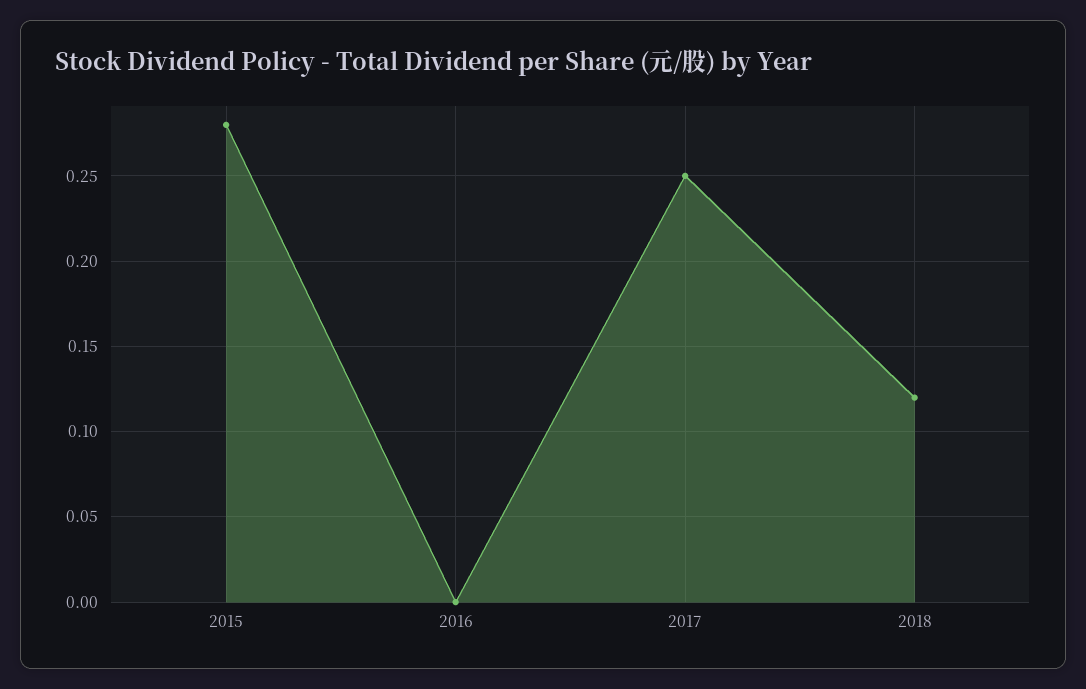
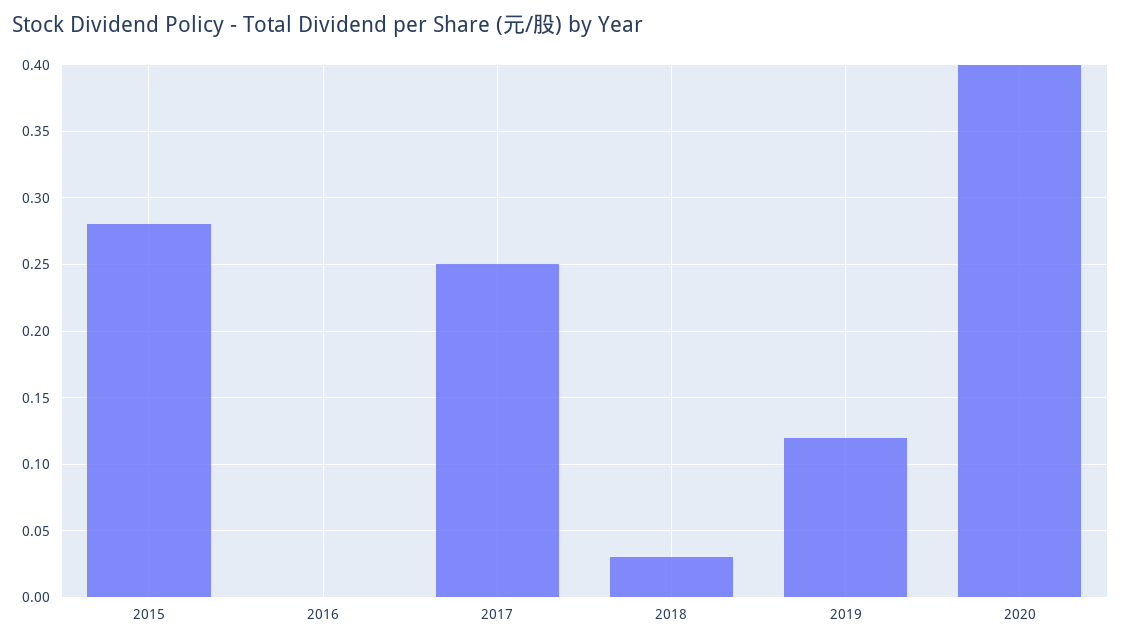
2018: 0.12 -> 0.03
2019: none -> 0.12
2020: none -> 0.4

